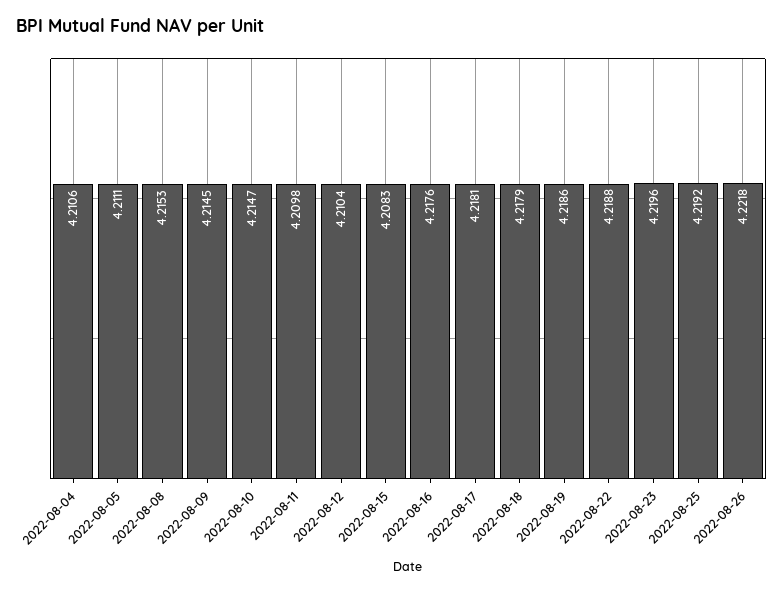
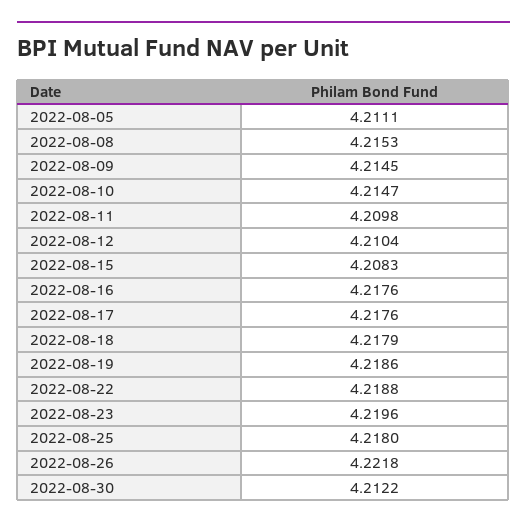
2022-08-04: 4.2106 -> none
2022-08-17: 4.2181 -> 4.2176
2022-08-25: 4.2192 -> 4.218
2022-08-30: none -> 4.2122

